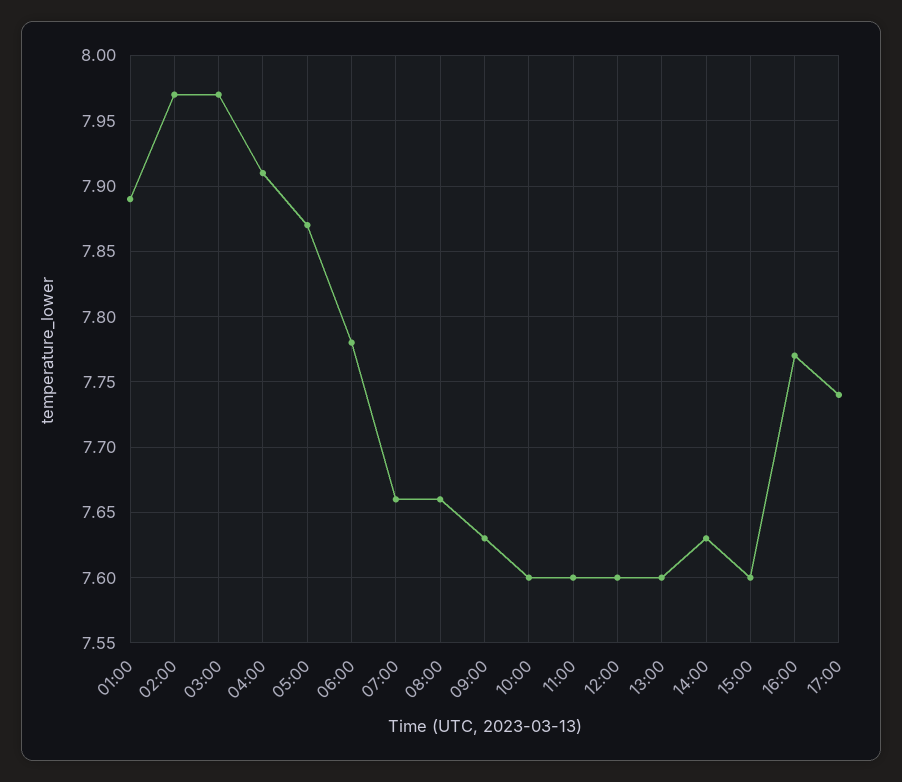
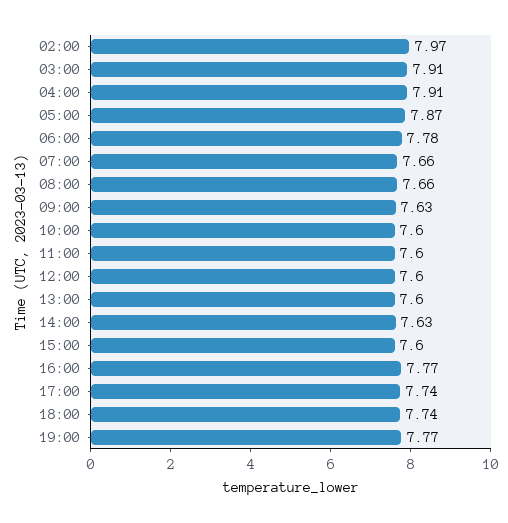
01:00: 7.89 -> none
03:00: 7.97 -> 7.91
18:00: none -> 7.74
19:00: none -> 7.77

